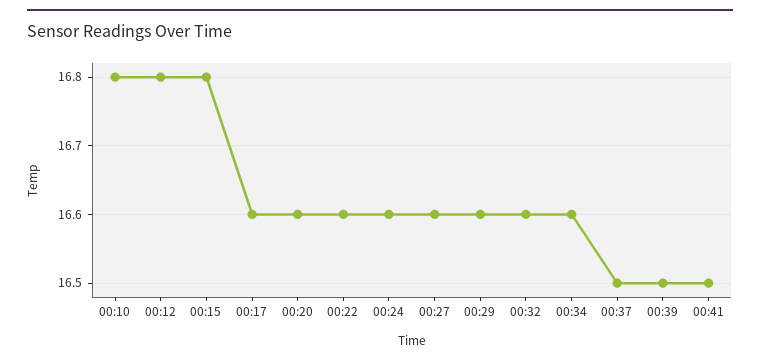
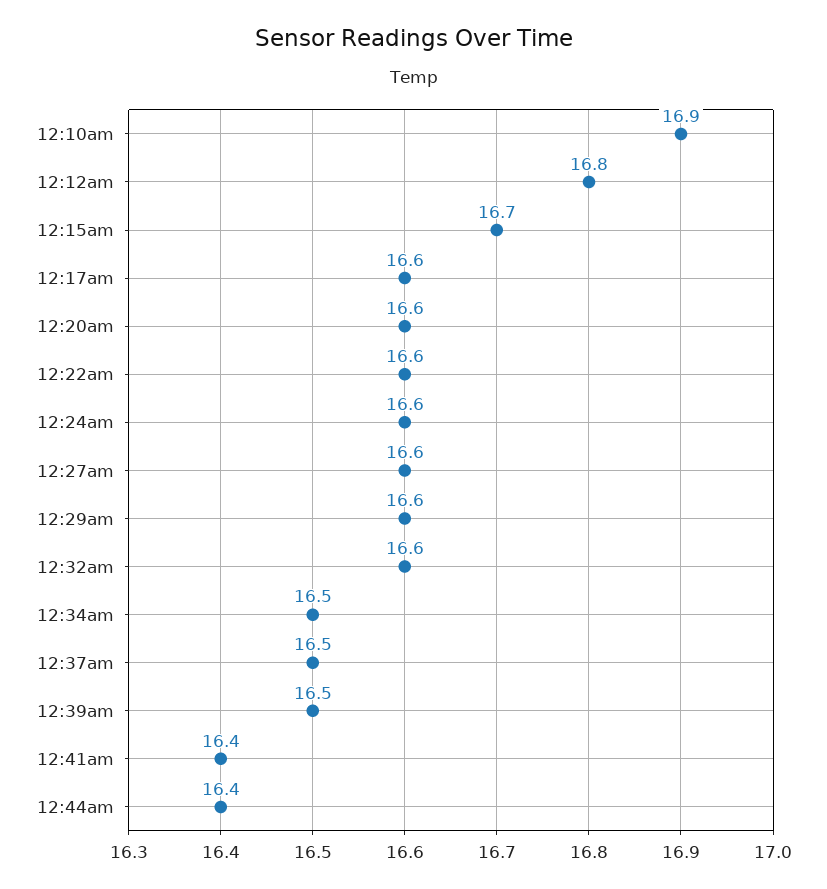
00:10: 16.8 -> 16.9
00:15: 16.8 -> 16.7
00:34: 16.6 -> 16.5
00:41: 16.5 -> 16.4
12:44am: none -> 16.4

